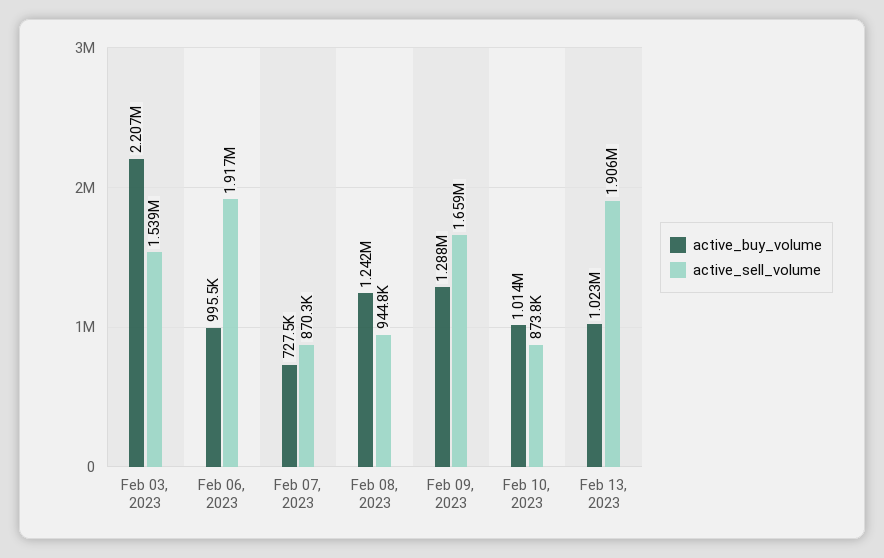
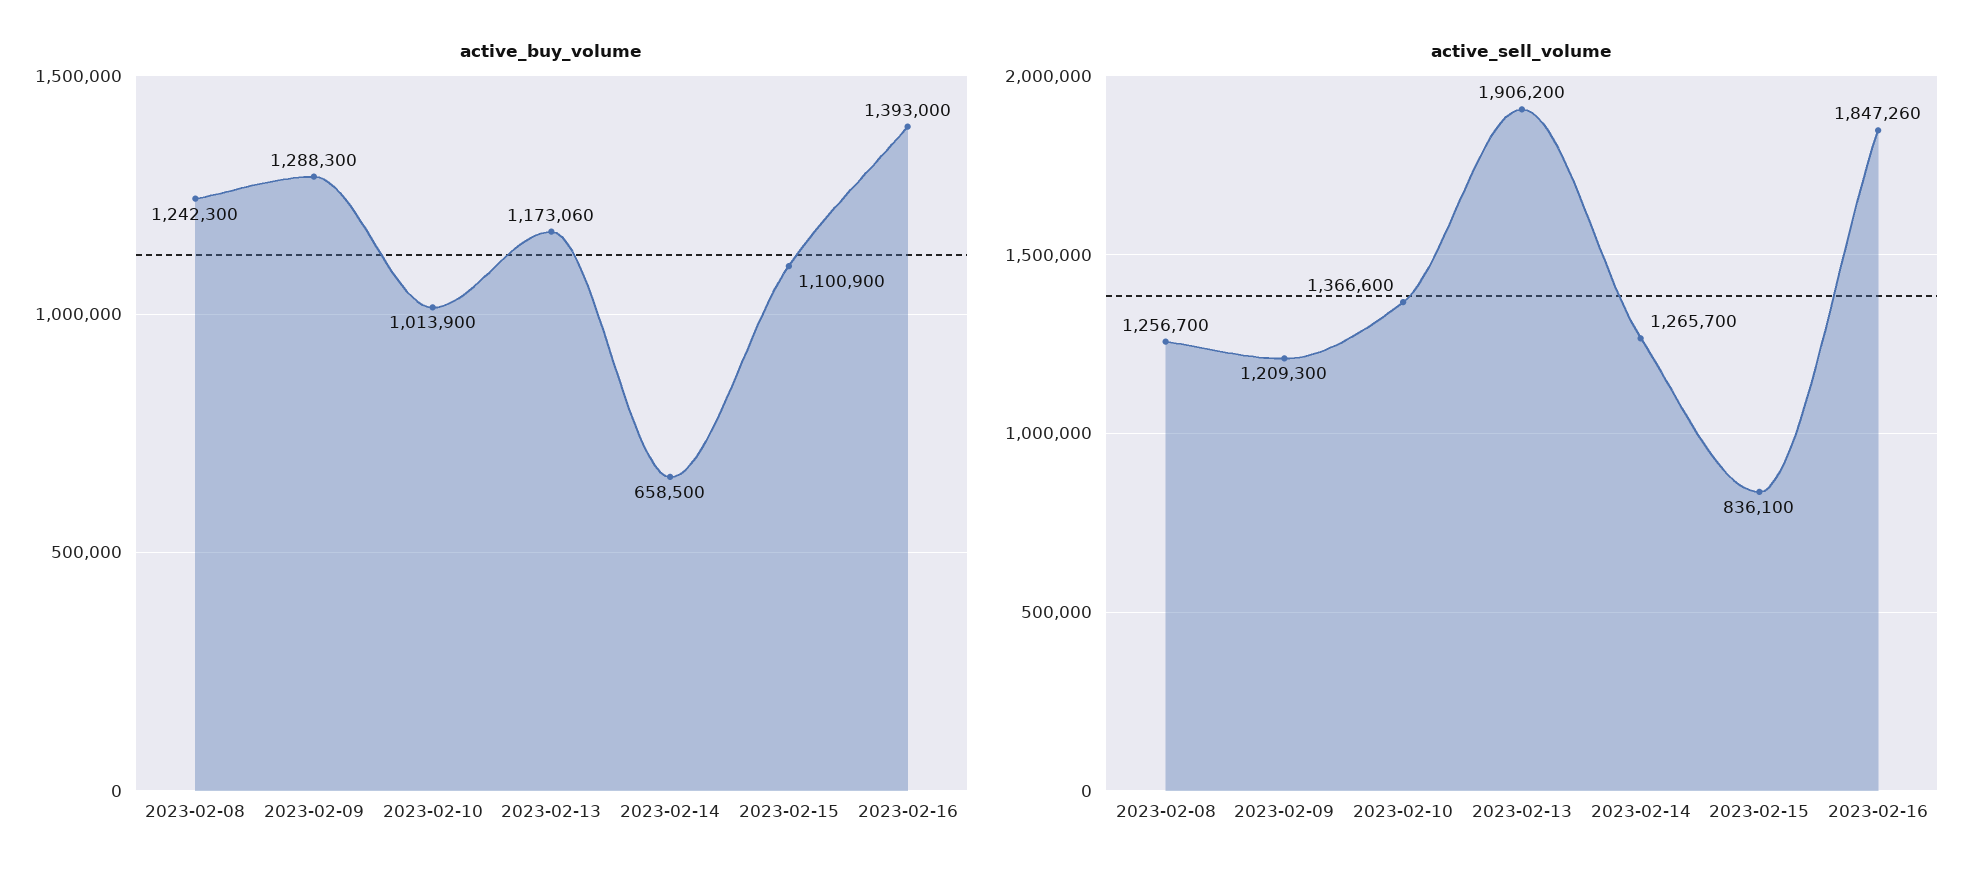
active_buy_volume, Feb 03, 2023: 2207000 -> none
active_sell_volume, Feb 03, 2023: 1539000 -> none
active_buy_volume, Feb 06, 2023: 995500 -> none
active_sell_volume, Feb 06, 2023: 1917000 -> none
active_buy_volume, Feb 07, 2023: 727500 -> none
active_sell_volume, Feb 07, 2023: 870300 -> none
active_sell_volume, Feb 08, 2023: 944800 -> 1256700
active_sell_volume, Feb 09, 2023: 1659000 -> 1209300
active_sell_volume, Feb 10, 2023: 873800 -> 1366600
active_buy_volume, Feb 13, 2023: 1023000 -> 1173060
active_buy_volume, 2023-02-14: none -> 658500
active_buy_volume, 2023-02-15: none -> 1100900
active_buy_volume, 2023-02-16: none -> 1393000
active_sell_volume, 2023-02-14: none -> 1265700
active_sell_volume, 2023-02-15: none -> 836100
active_sell_volume, 2023-02-16: none -> 1847260

